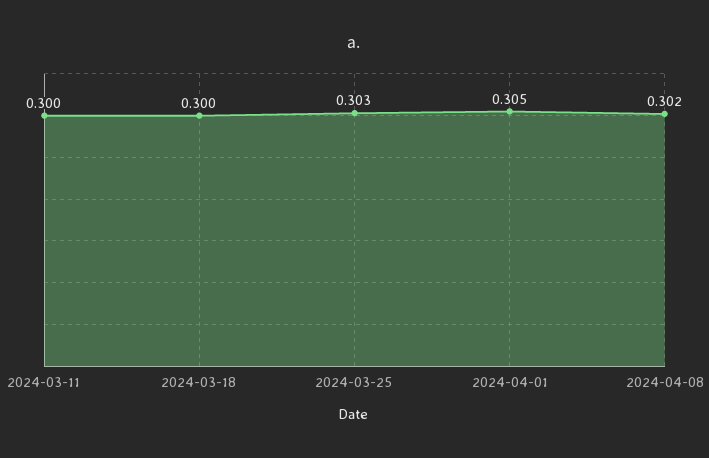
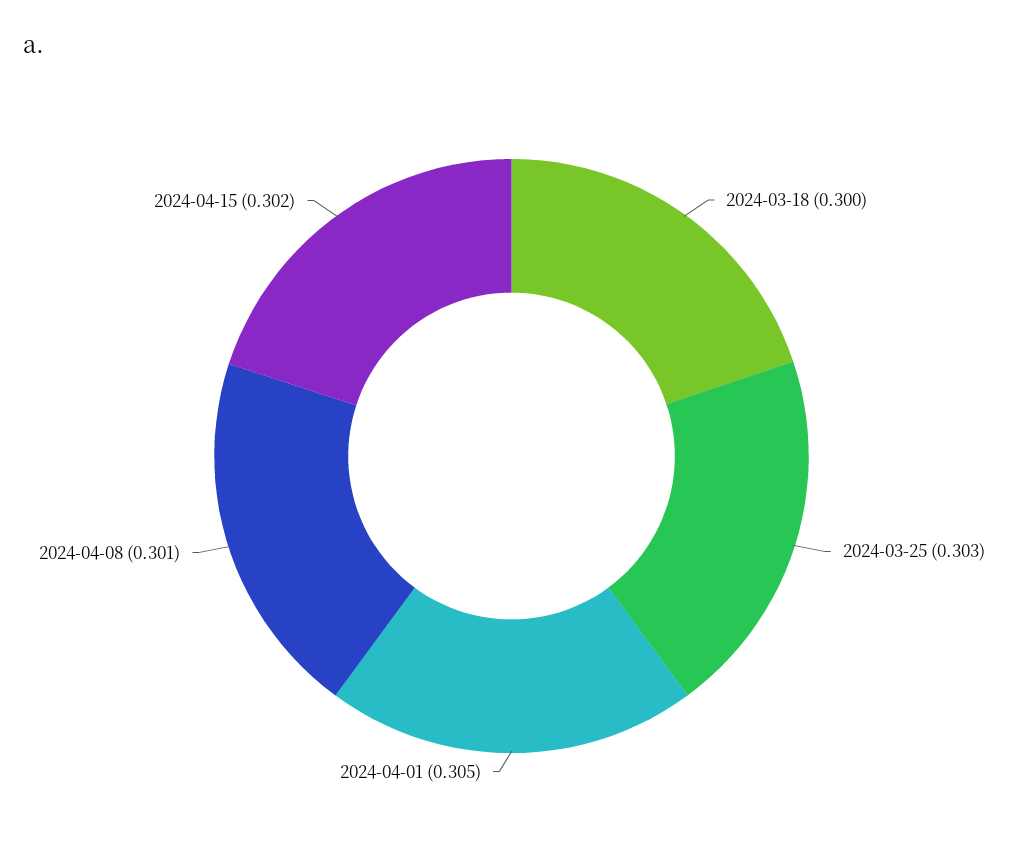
2024-03-11: 0.3 -> none
2024-04-08: 0.302 -> 0.301
2024-04-15: none -> 0.302

